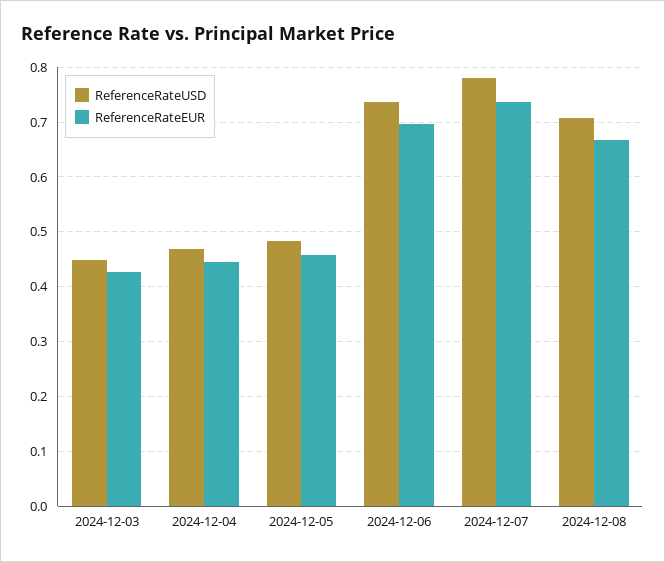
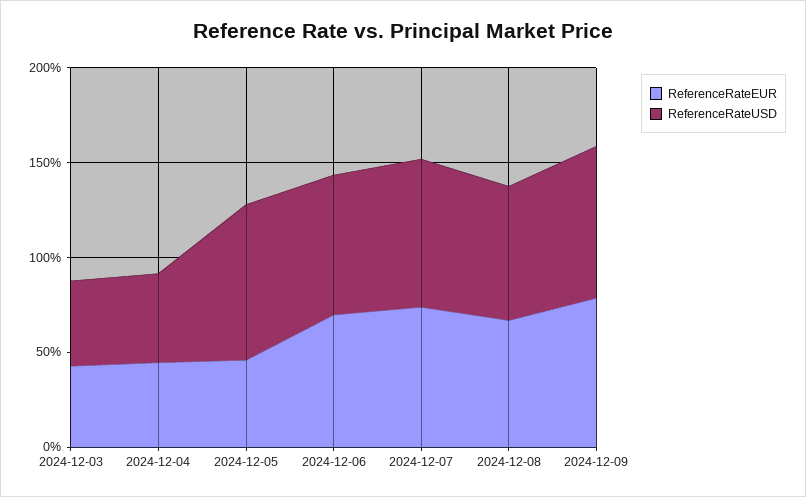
ReferenceRateUSD, 2024-12-05: 0.48 -> 0.8
ReferenceRateEUR, 2024-12-09: none -> 0.8
ReferenceRateUSD, 2024-12-09: none -> 0.8

